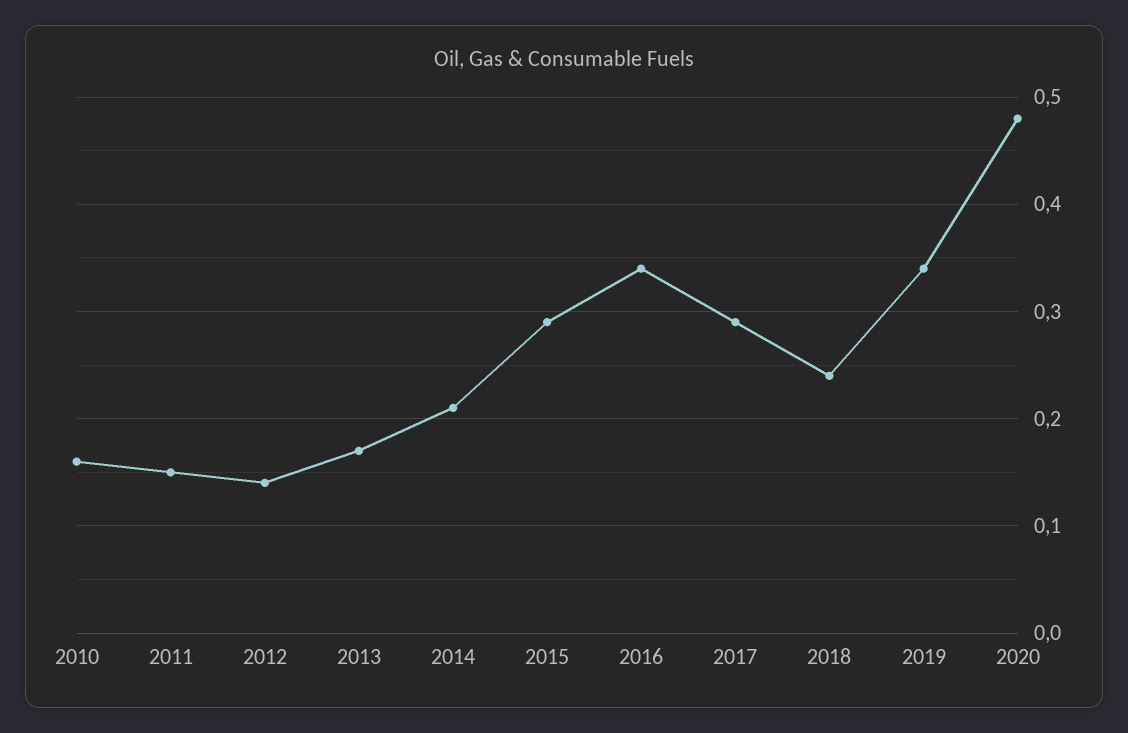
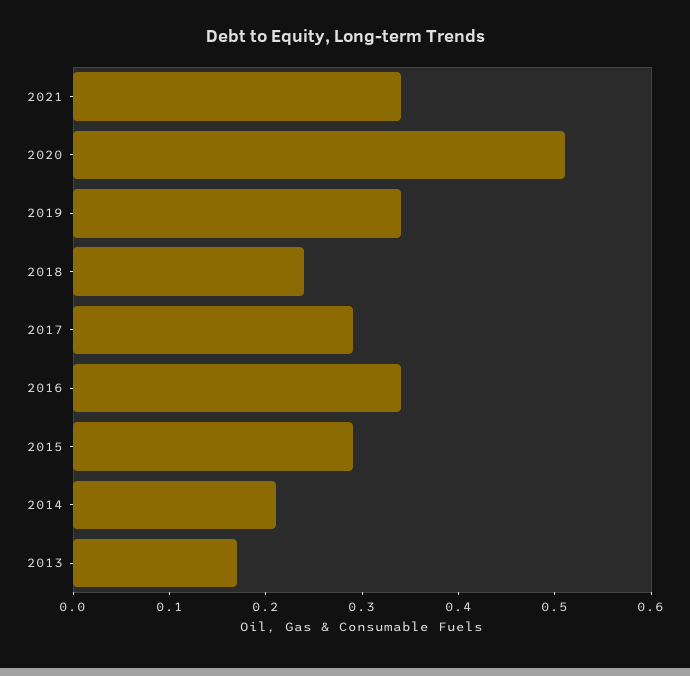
2010: 0.16 -> none
2011: 0.15 -> none
2012: 0.14 -> none
2020: 0.48 -> 0.51
2021: none -> 0.34

